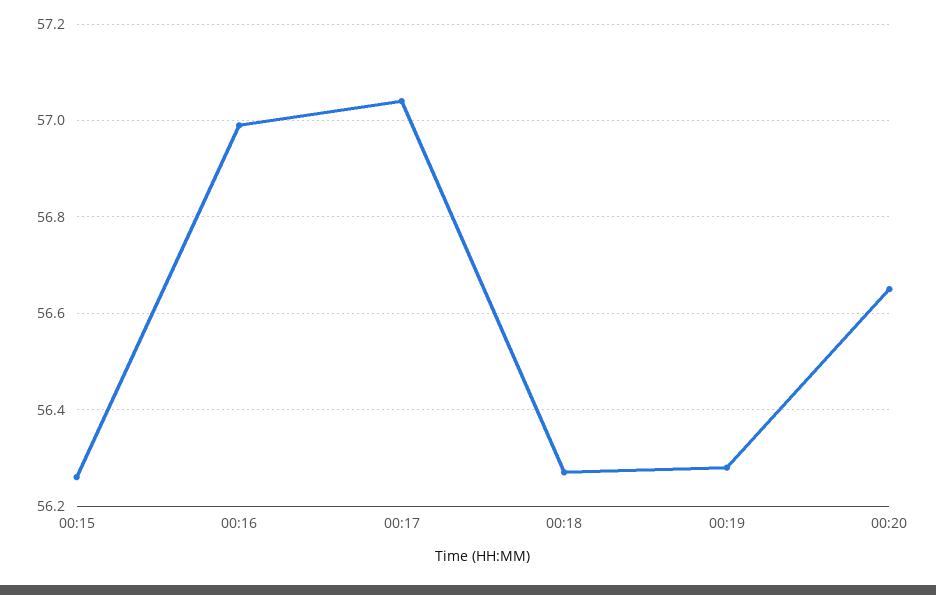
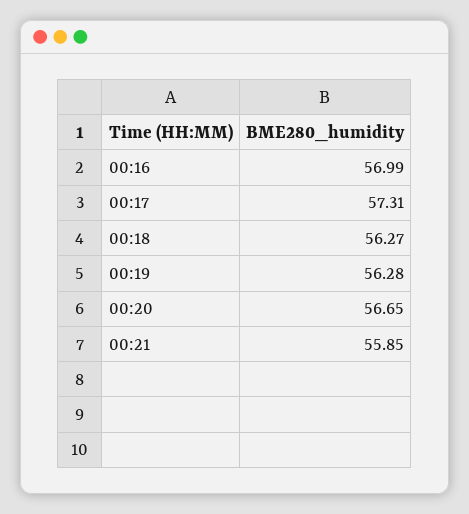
00:15: 56.25 -> none
00:17: 57.05 -> 57.31
00:21: none -> 55.85

